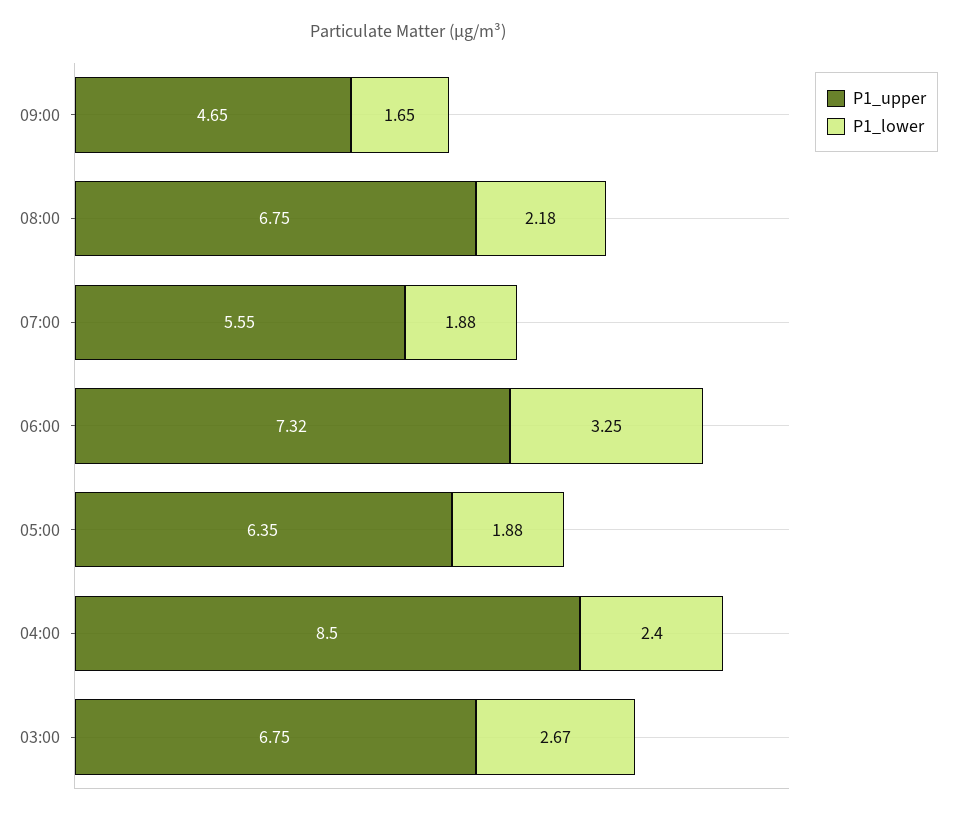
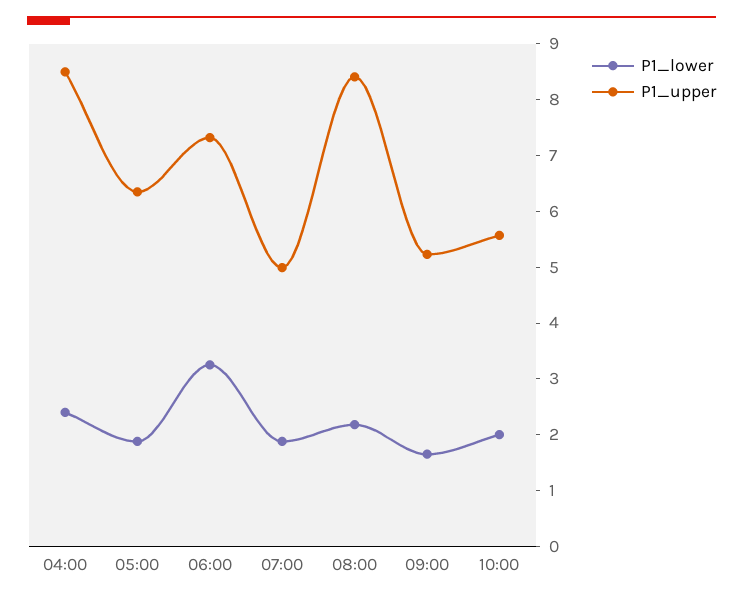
P1_upper, 09:00: 4.65 -> 5.2
P1_upper, 08:00: 6.75 -> 8.4
P1_upper, 07:00: 5.55 -> 5
P1_upper, 03:00: 6.75 -> none
P1_lower, 03:00: 2.67 -> none
P1_lower, 10:00: none -> 2
P1_upper, 10:00: none -> 5.6

